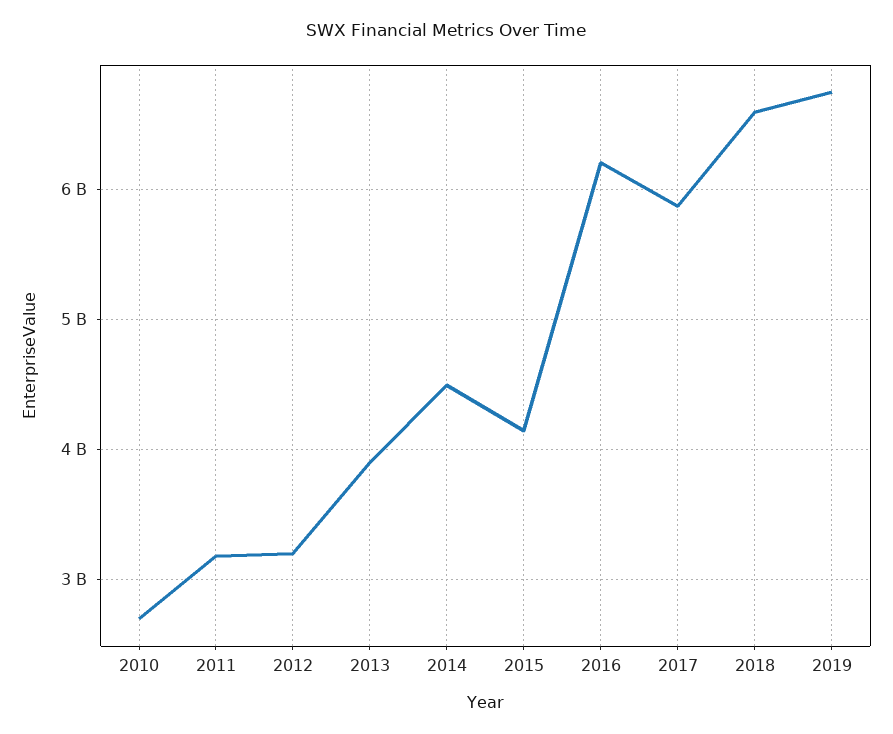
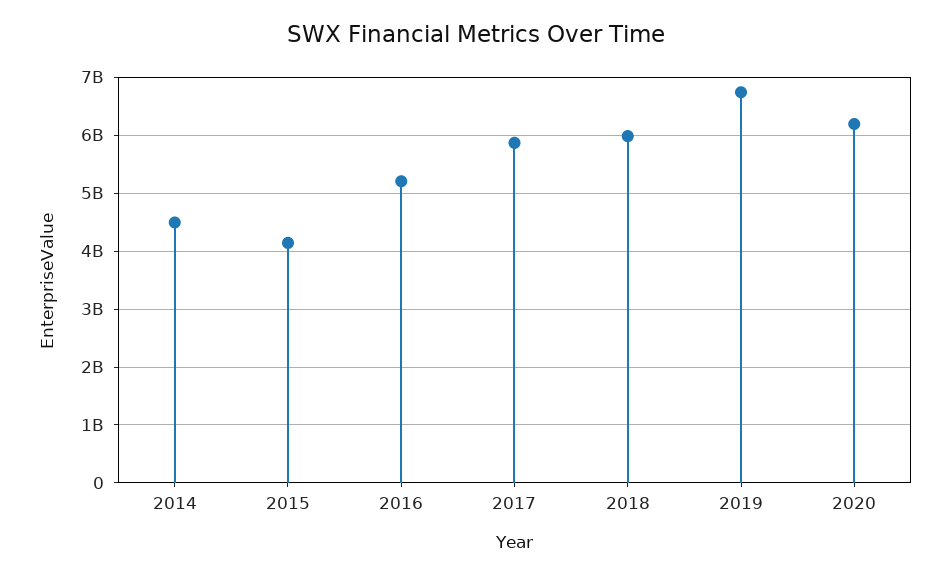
2010: 2700000000 -> none
2011: 3200000000 -> none
2012: 3200000000 -> none
2013: 3900000000 -> none
2016: 6200000000 -> 5200000000
2018: 6600000000 -> 6000000000
2020: none -> 6200000000

